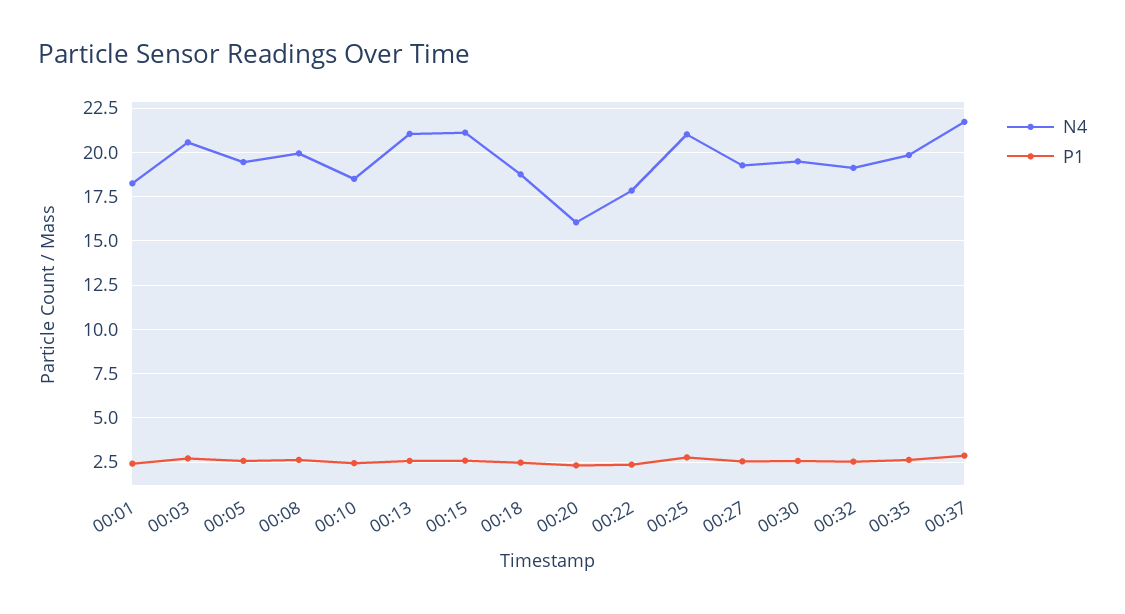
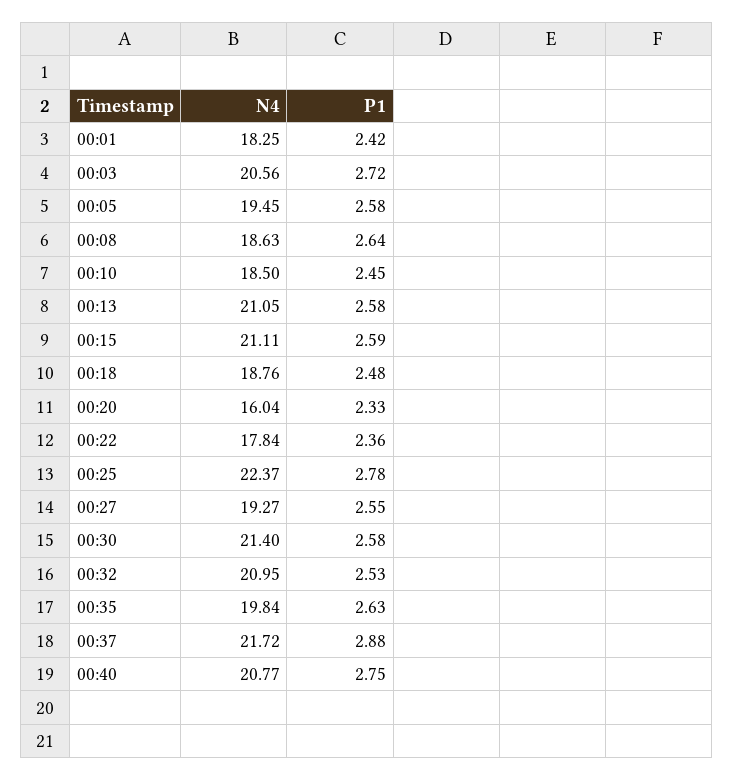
N4, 00:08: 20 -> 18.63
N4, 00:25: 21 -> 22.37
N4, 00:30: 19.5 -> 21.4
N4, 00:32: 19 -> 20.95
N4, 00:40: none -> 20.77
P1, 00:40: none -> 2.75

